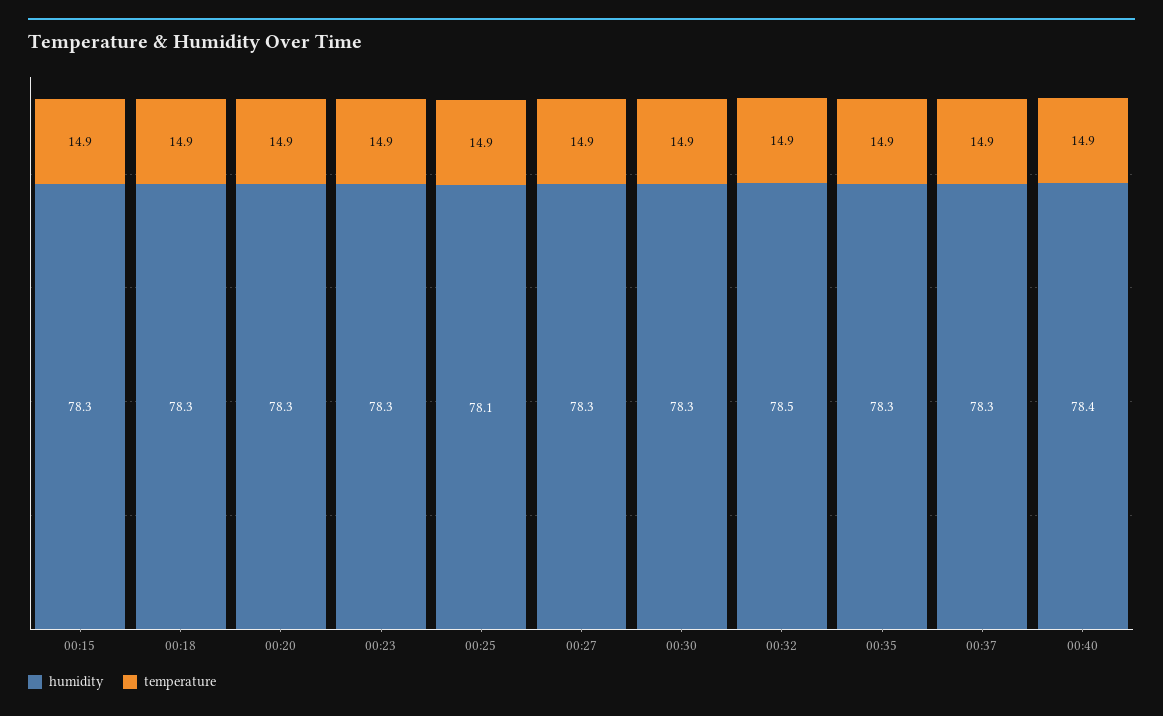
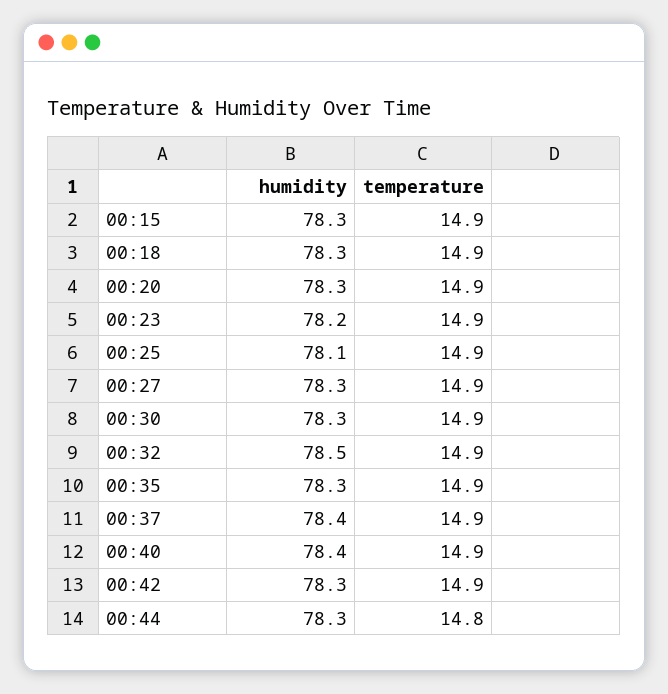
humidity, 00:23: 78.3 -> 78.2
humidity, 00:37: 78.3 -> 78.4
humidity, 00:42: none -> 78.3
temperature, 00:42: none -> 14.9
humidity, 00:44: none -> 78.3
temperature, 00:44: none -> 14.8

